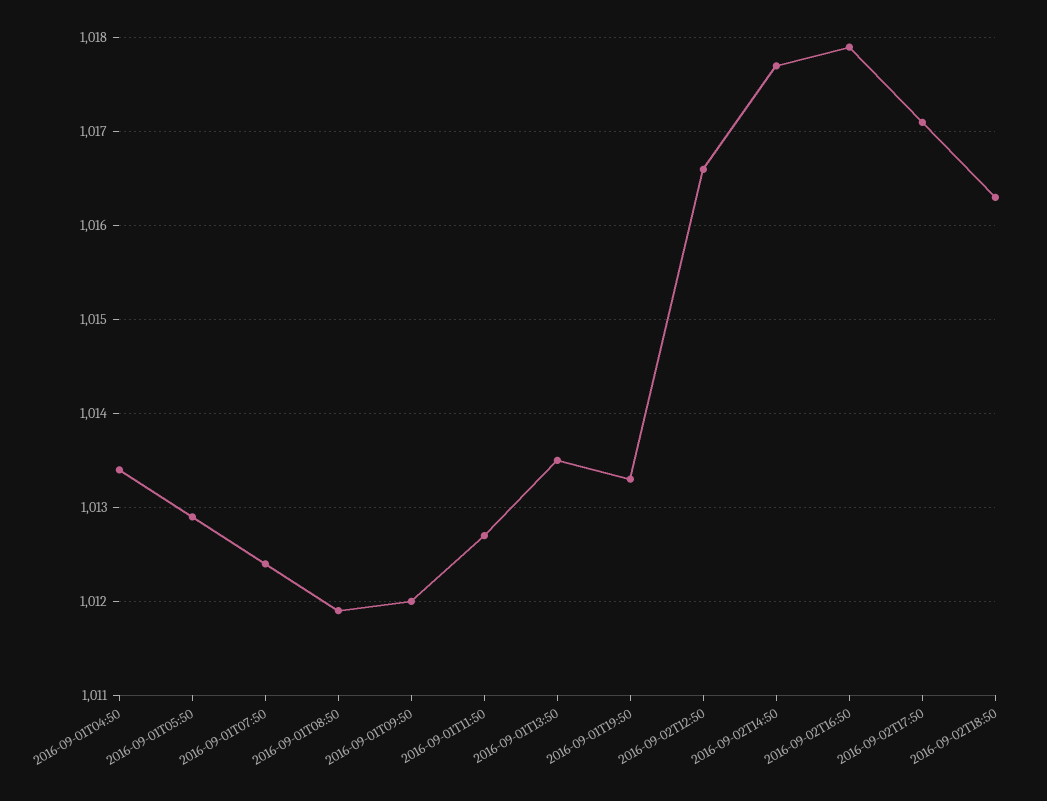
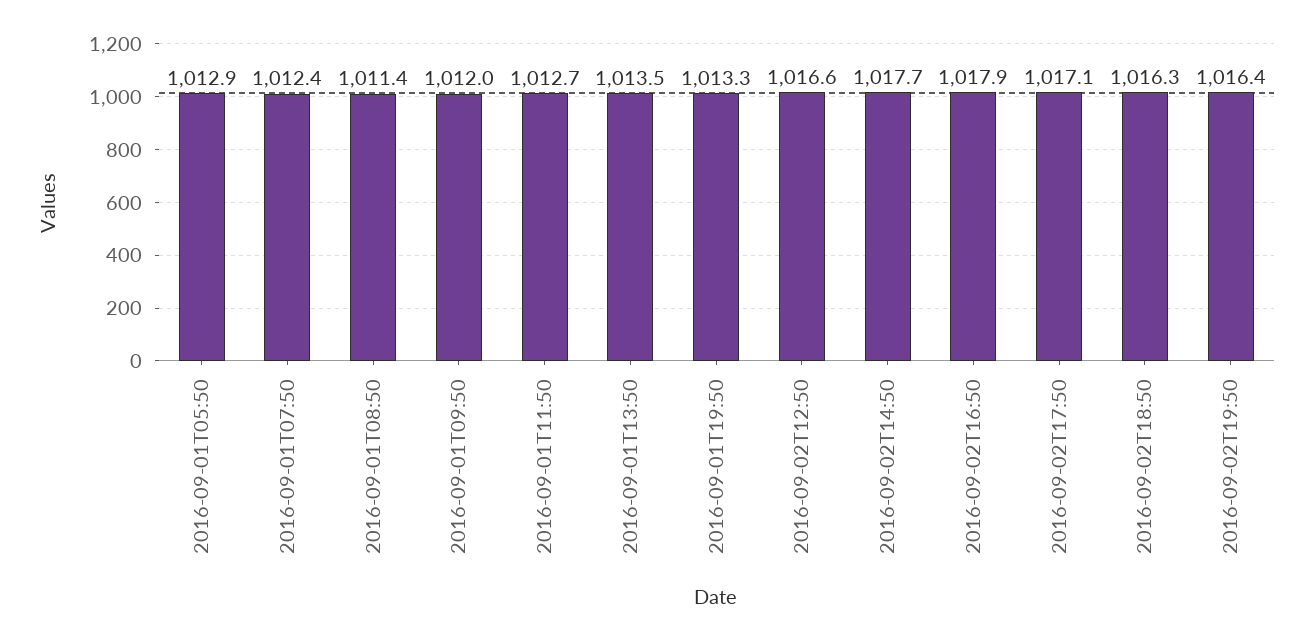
2016-09-01T04:50: 1013.4 -> none
2016-09-01T08:50: 1011.9 -> 1011.4
2016-09-02T19:50: none -> 1016.4

